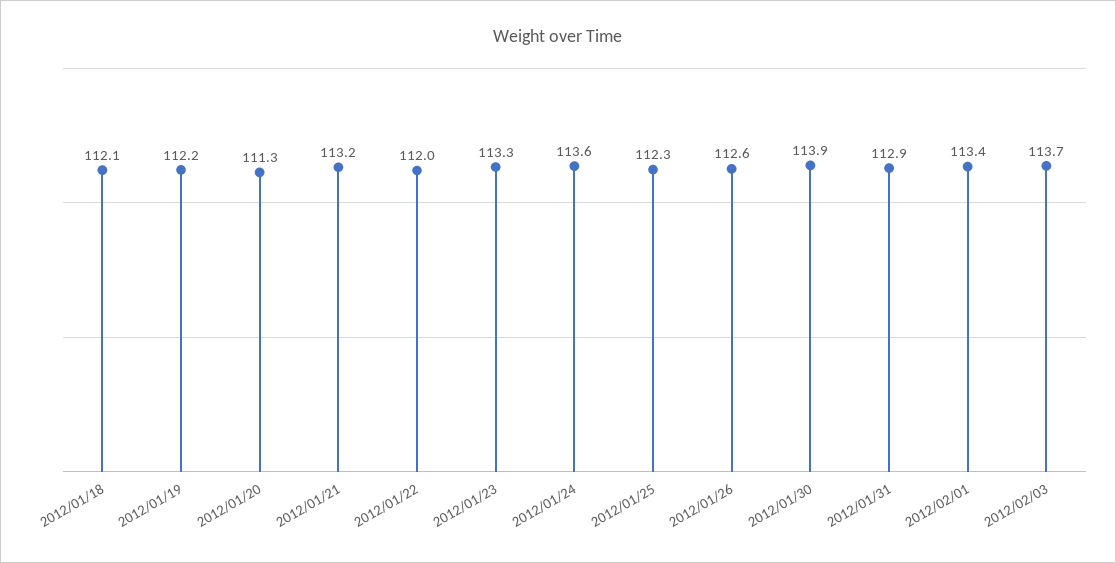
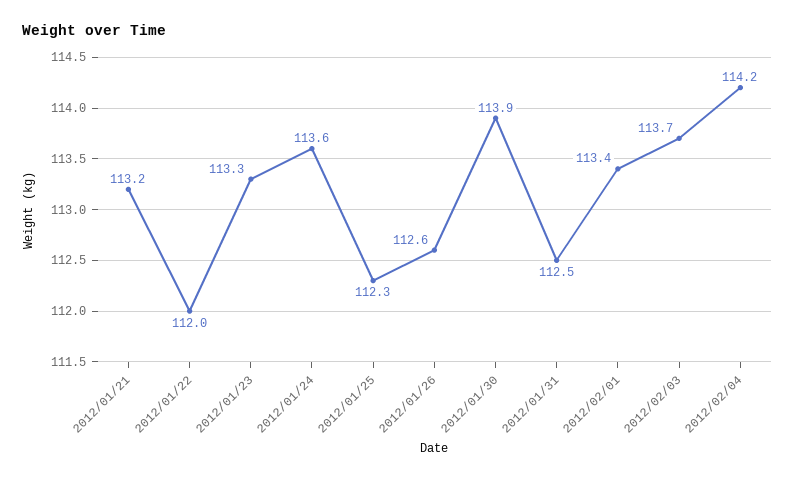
2012/01/18: 112.1 -> none
2012/01/19: 112.2 -> none
2012/01/20: 111.3 -> none
2012/01/31: 112.9 -> 112.5
2012/02/04: none -> 114.2

